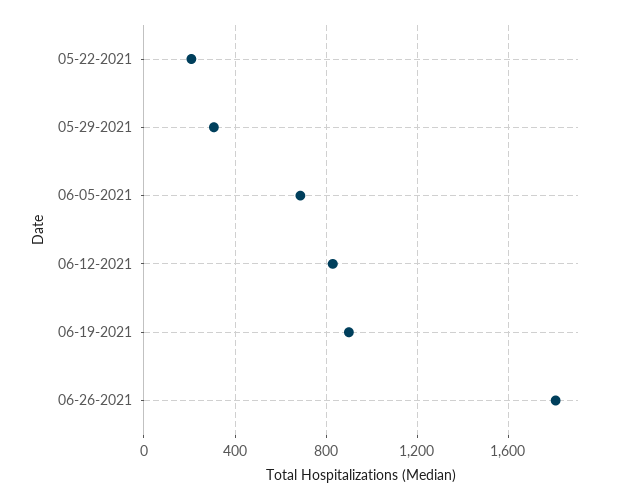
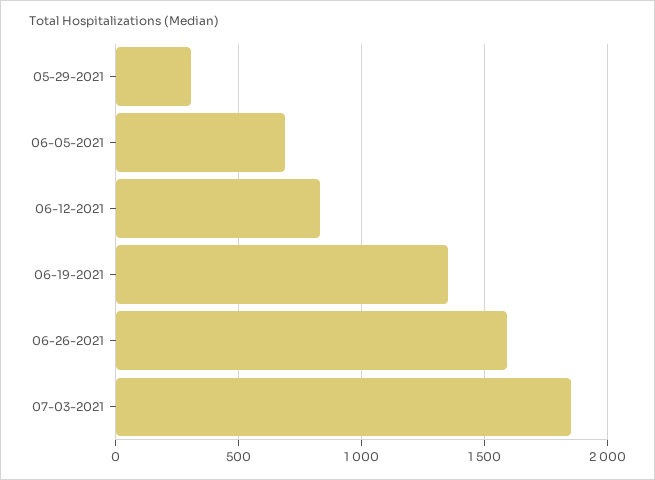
05-22-2021: 200 -> none
06-19-2021: 900 -> 1350
06-26-2021: 1800 -> 1600
07-03-2021: none -> 1850

